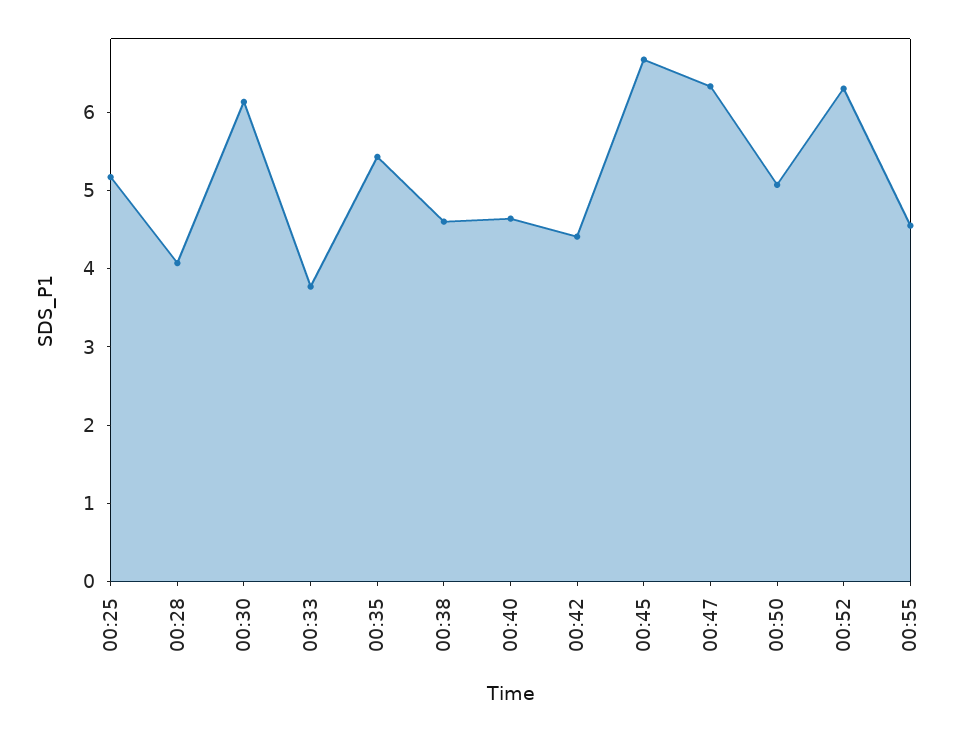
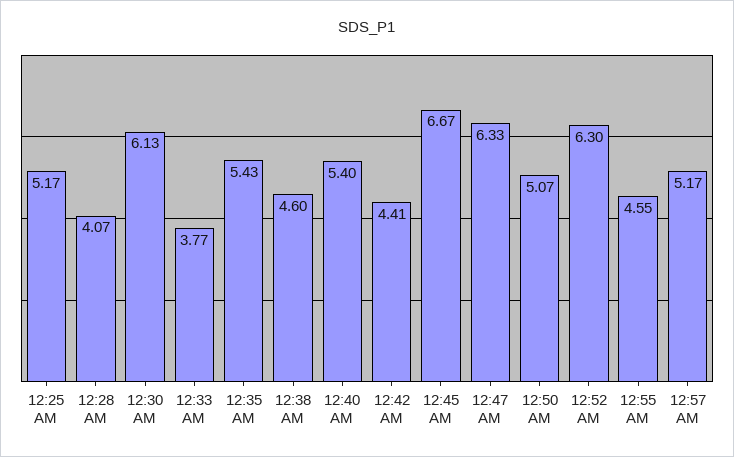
00:40: 4.6 -> 5.4
12:57 AM: none -> 5.17

